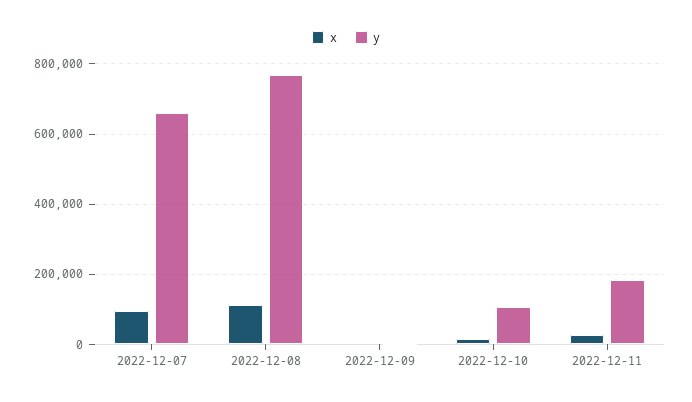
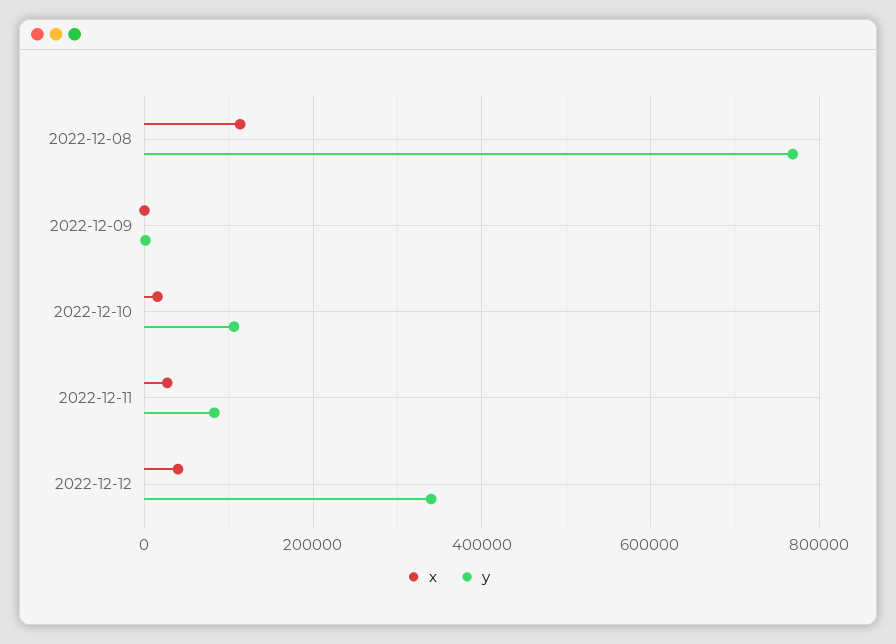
x, 2022-12-07: 100000 -> none
y, 2022-12-07: 660000 -> none
y, 2022-12-11: 180000 -> 80000
x, 2022-12-12: none -> 40000
y, 2022-12-12: none -> 340000

